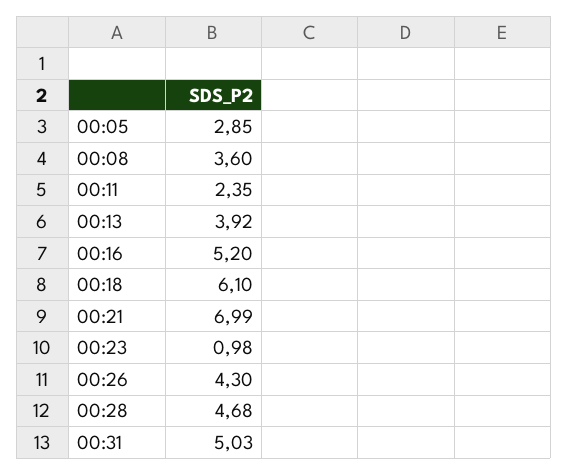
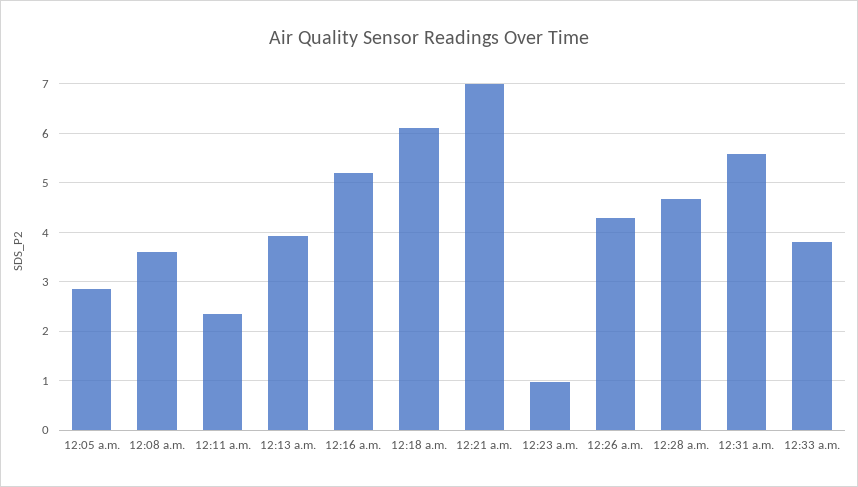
00:31: 5.03 -> 5.6
12:33 a.m.: none -> 3.8

